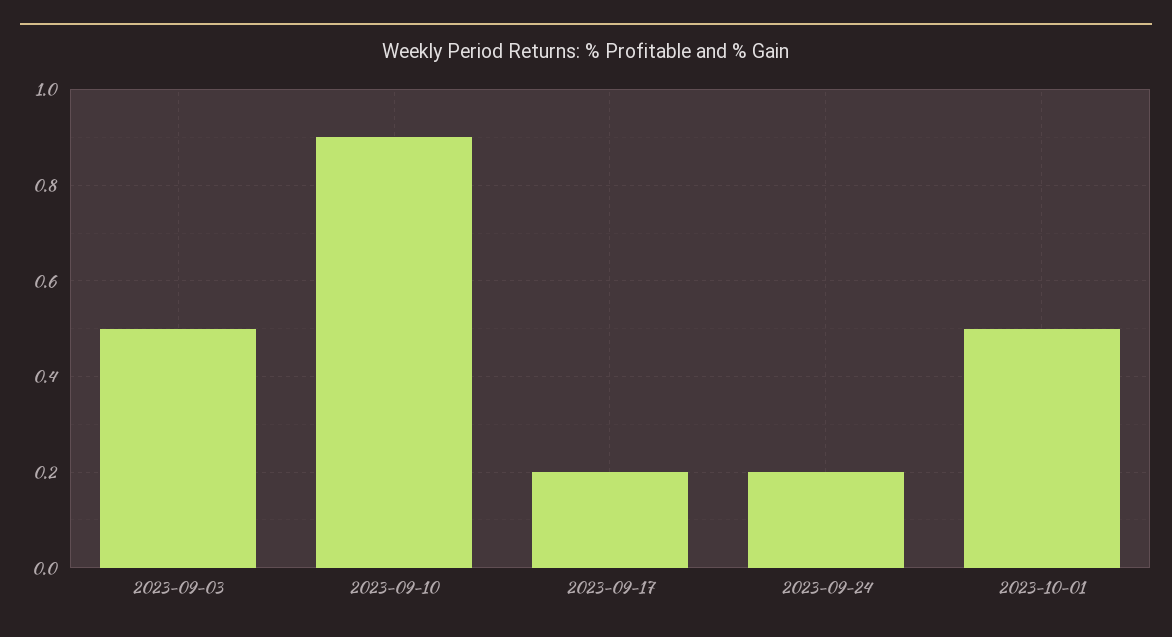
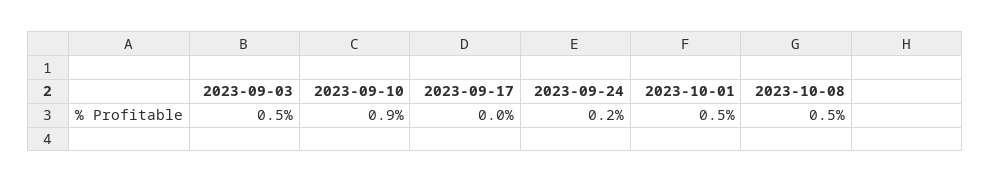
2023-09-17: 0.2 -> 0
2023-10-08: none -> 0.5

